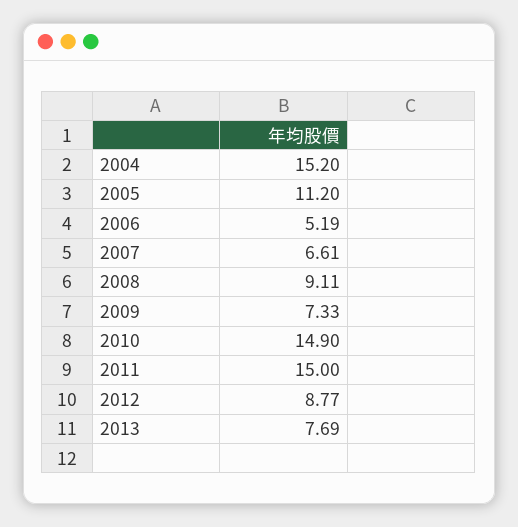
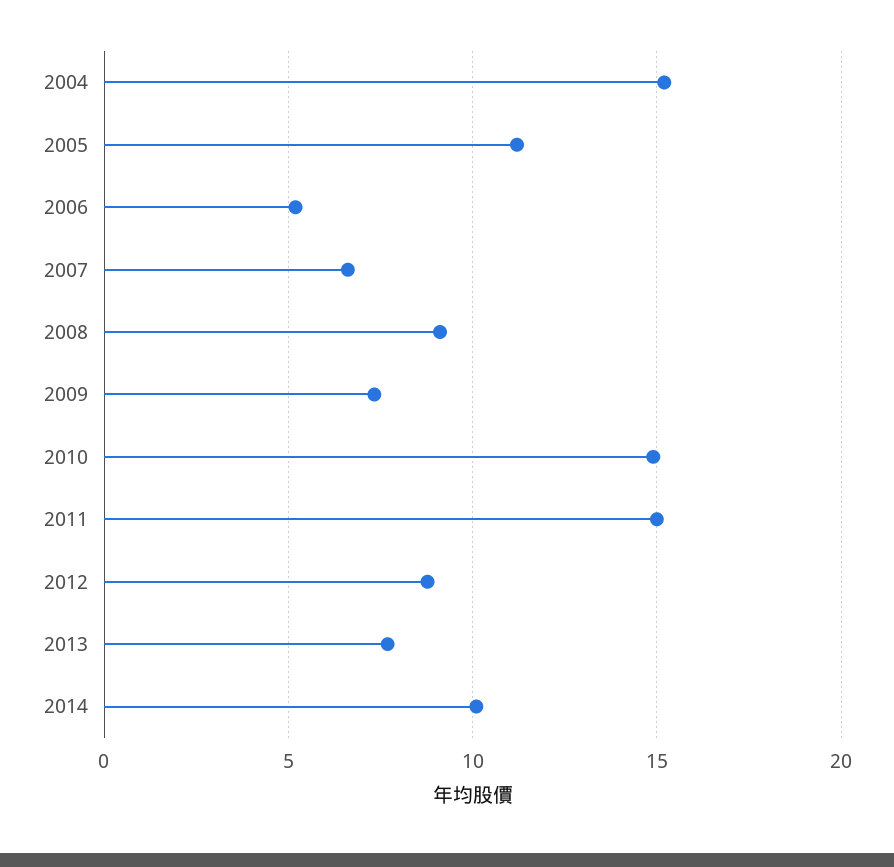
2014: none -> 10

